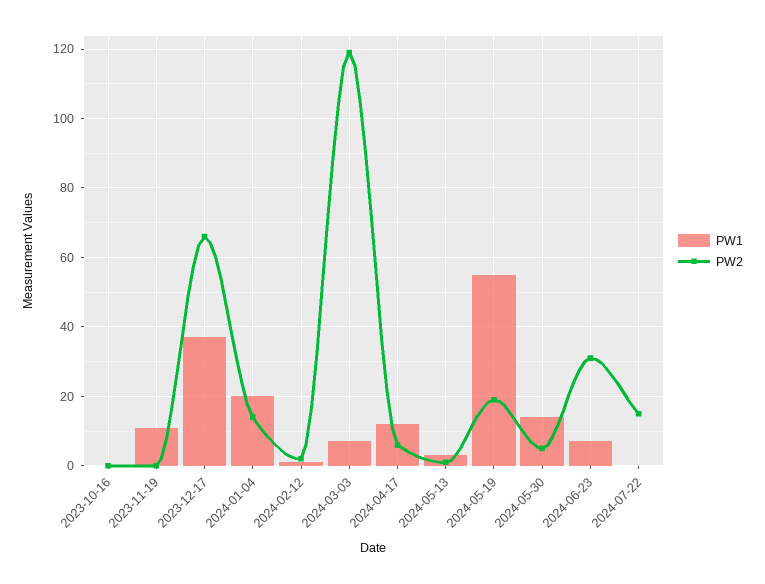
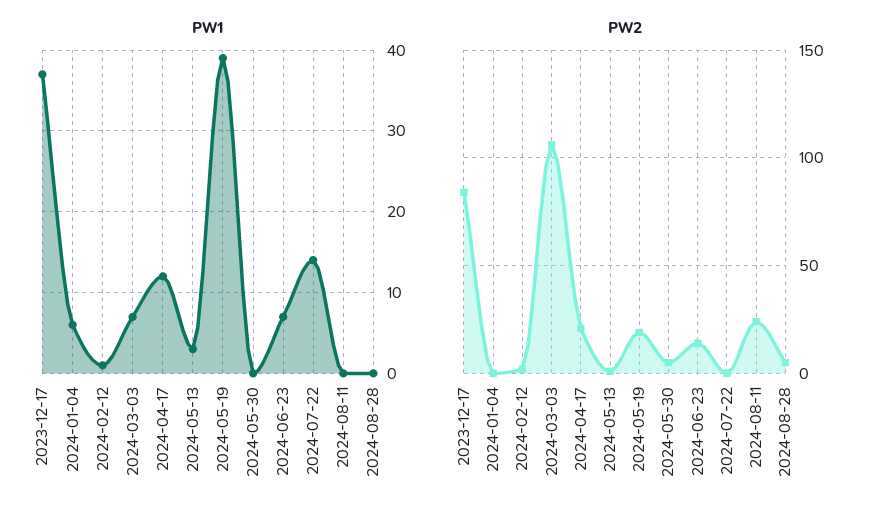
PW1, 2023-10-16: 0 -> none
PW2, 2023-10-16: 0 -> none
PW1, 2023-11-19: 10 -> none
PW2, 2023-11-19: 0 -> none
PW2, 2023-12-17: 65 -> 85
PW1, 2024-01-04: 20 -> 6
PW2, 2024-01-04: 15 -> 0
PW2, 2024-03-03: 120 -> 105
PW2, 2024-04-17: 5 -> 20
PW1, 2024-05-19: 55 -> 39
PW1, 2024-05-30: 15 -> 0
PW2, 2024-06-23: 30 -> 15
PW1, 2024-07-22: 0 -> 14
PW2, 2024-07-22: 15 -> 0
PW1, 2024-08-11: none -> 0
PW1, 2024-08-28: none -> 0
PW2, 2024-08-11: none -> 25
PW2, 2024-08-28: none -> 5

